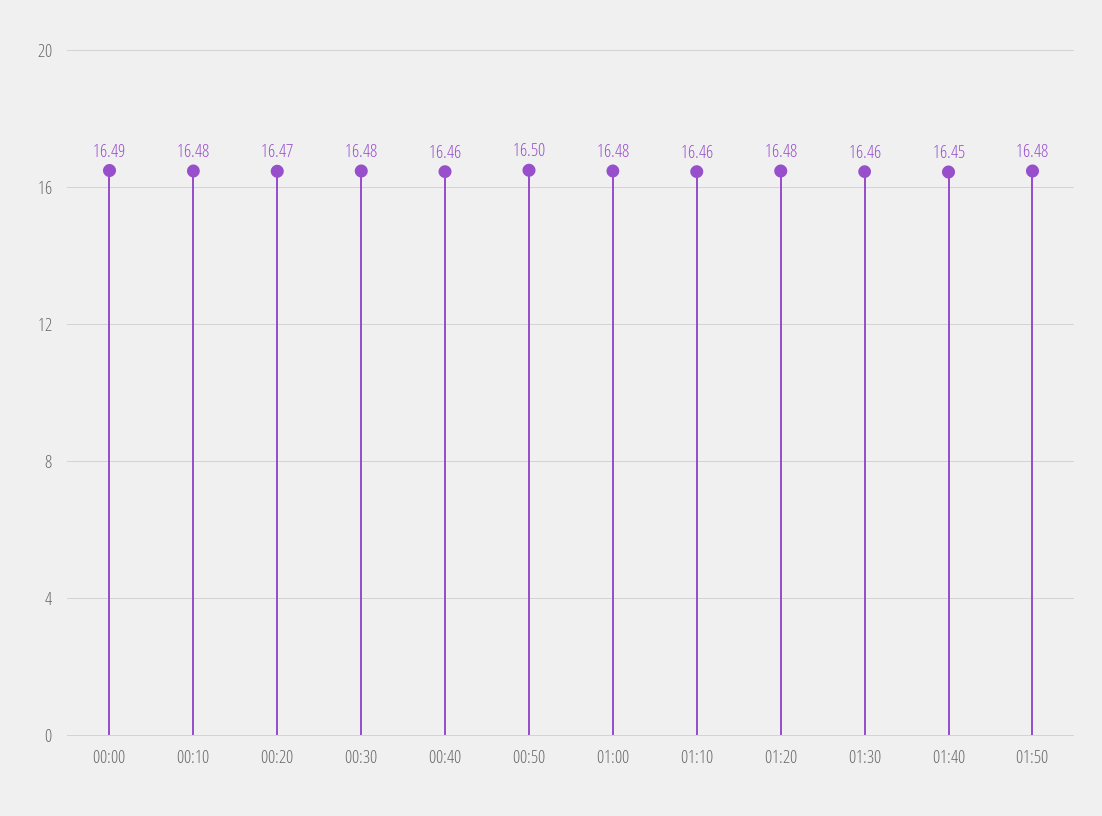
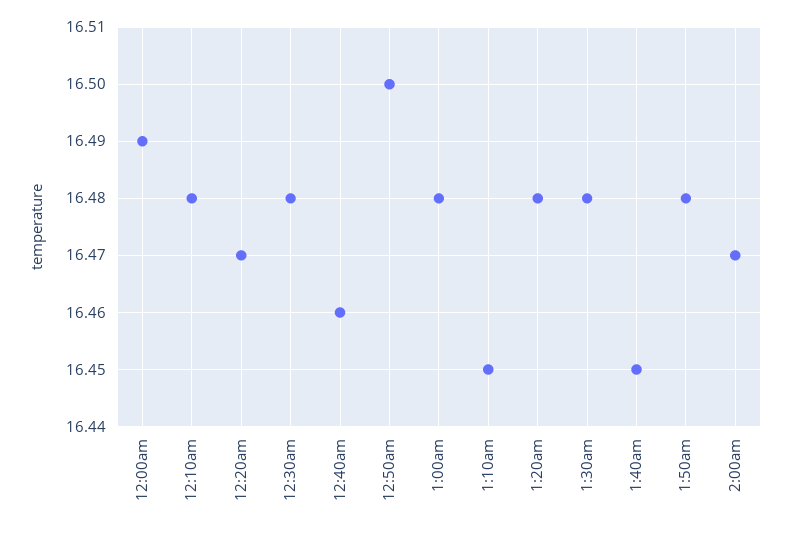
01:10: 16.46 -> 16.45
01:30: 16.46 -> 16.48
2:00am: none -> 16.47

